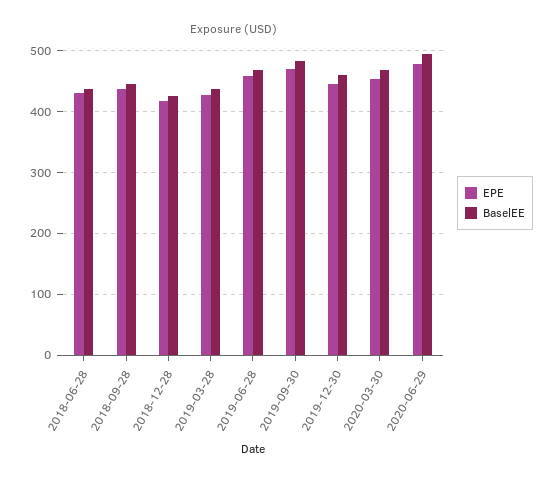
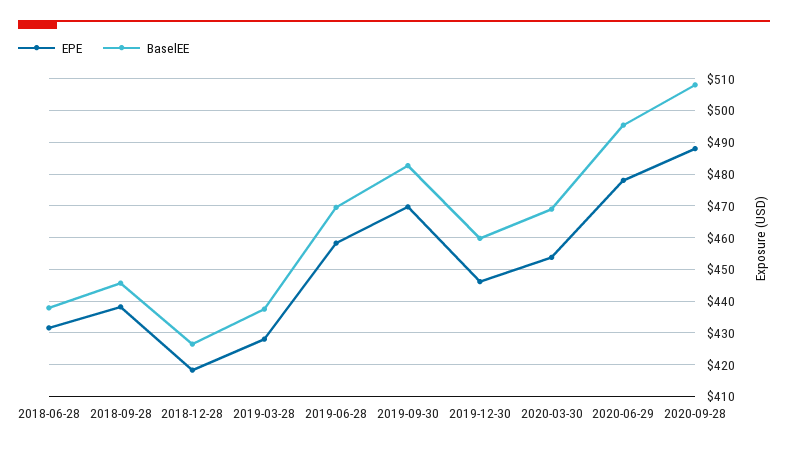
EPE, 2020-09-28: none -> 488
BaselEE, 2020-09-28: none -> 508

